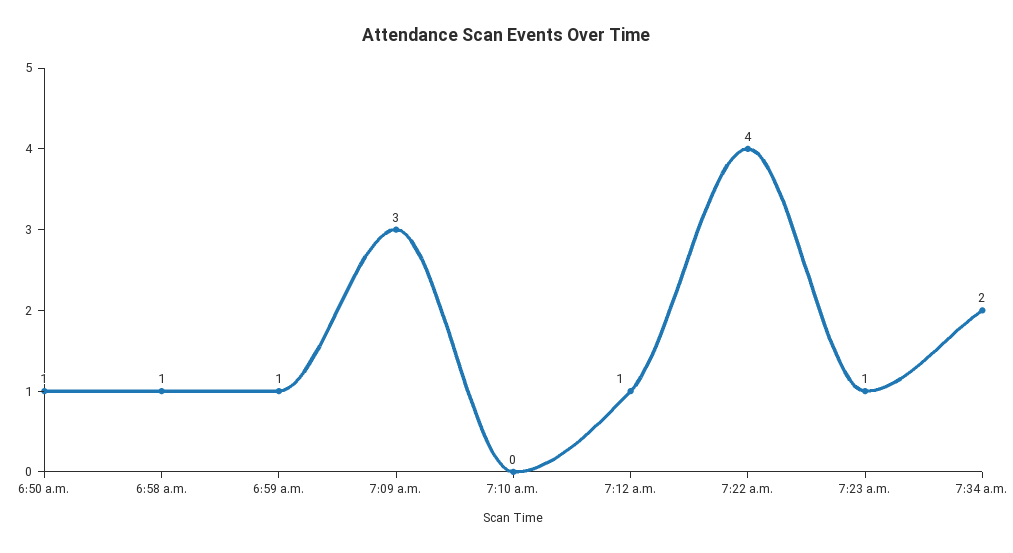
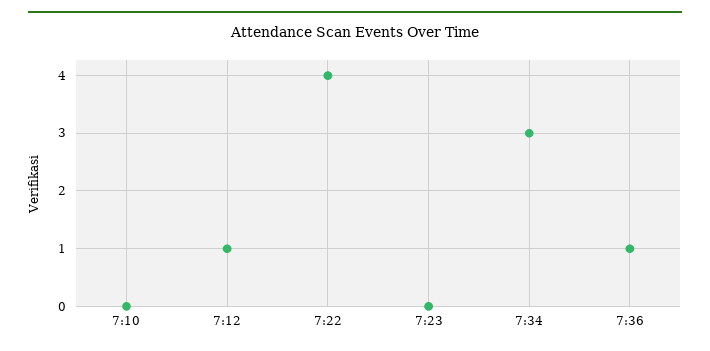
6:50 a.m.: 1 -> none
6:58 a.m.: 1 -> none
6:59 a.m.: 1 -> none
7:09 a.m.: 3 -> none
7:23 a.m.: 1 -> 0
7:34 a.m.: 2 -> 3
7:36: none -> 1

